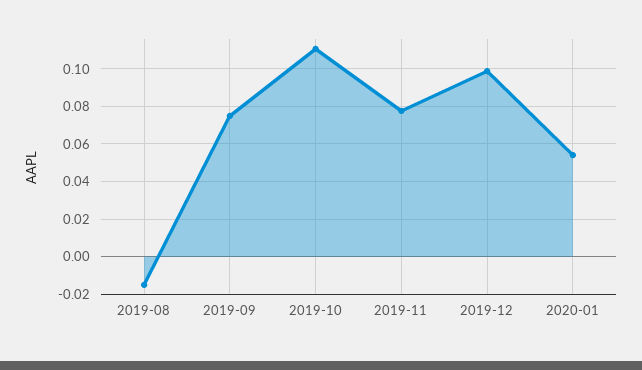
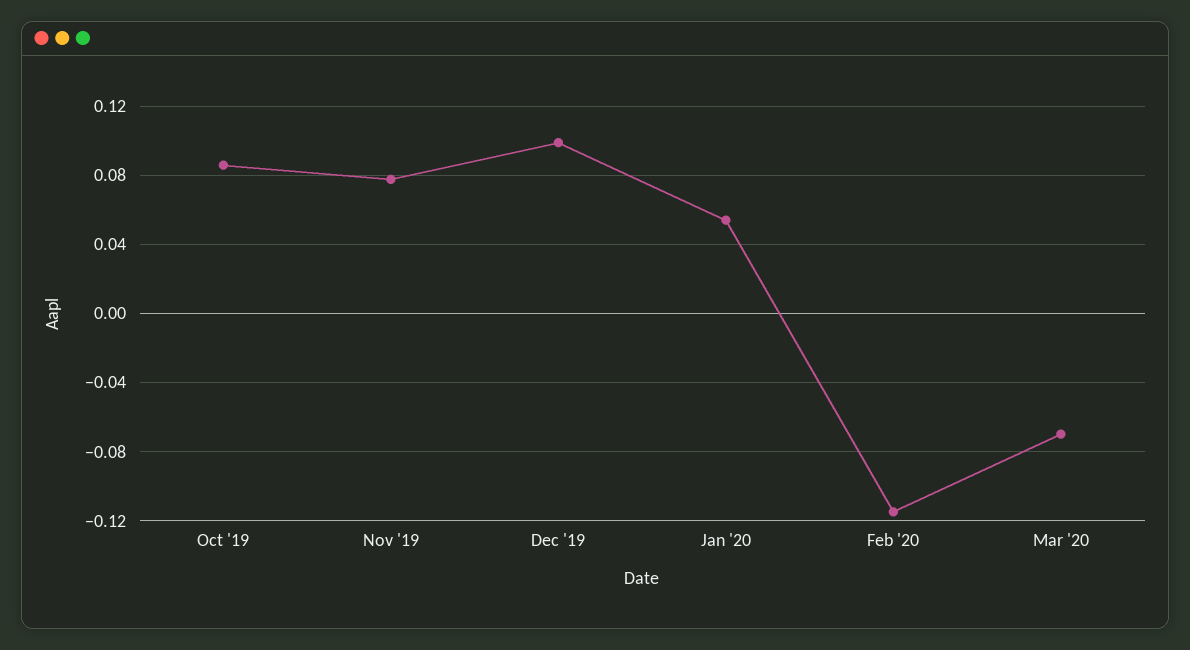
2019-08: -0.015 -> none
2019-09: 0.075 -> none
2019-10: 0.11 -> 0.085
Feb '20: none -> -0.115
Mar '20: none -> -0.07

